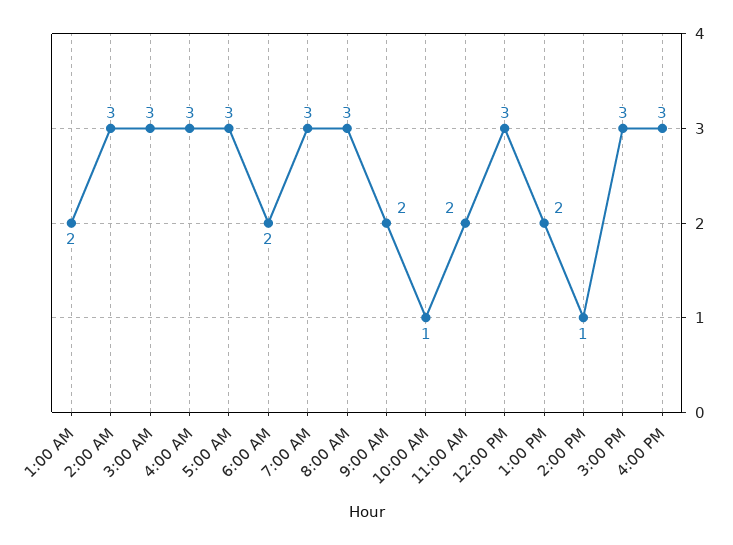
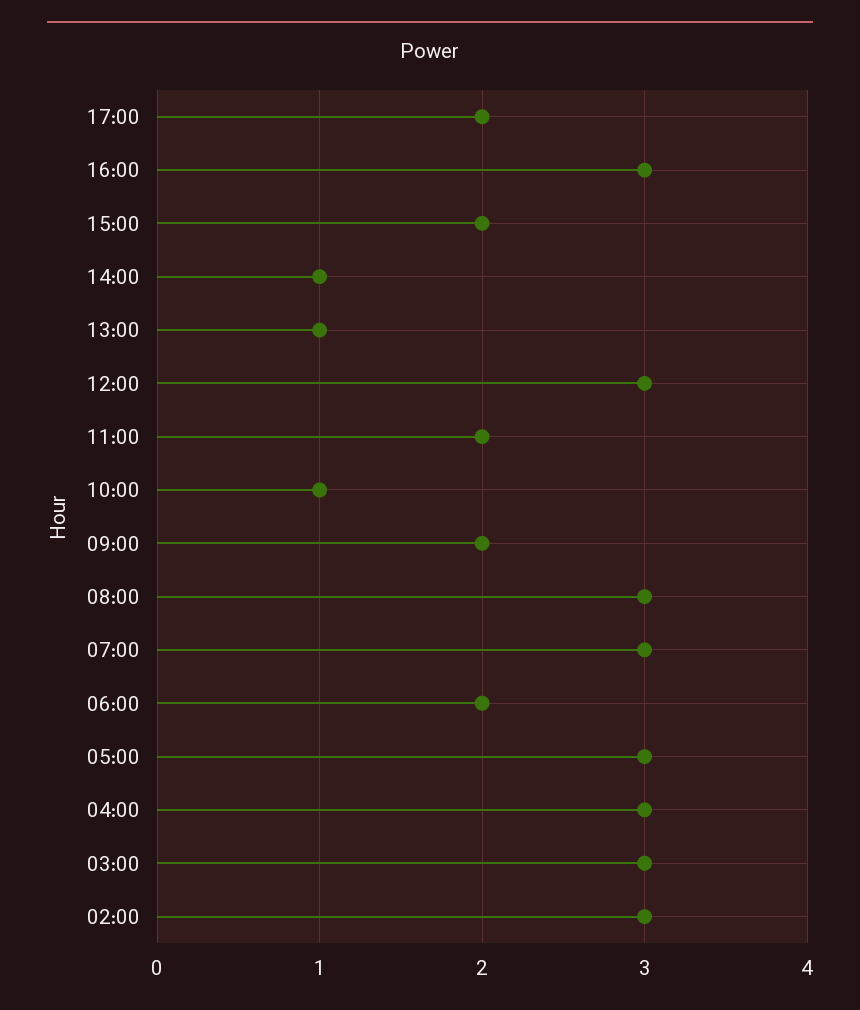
1:00 AM: 2 -> none
1:00 PM: 2 -> 1
3:00 PM: 3 -> 2
17:00: none -> 2

